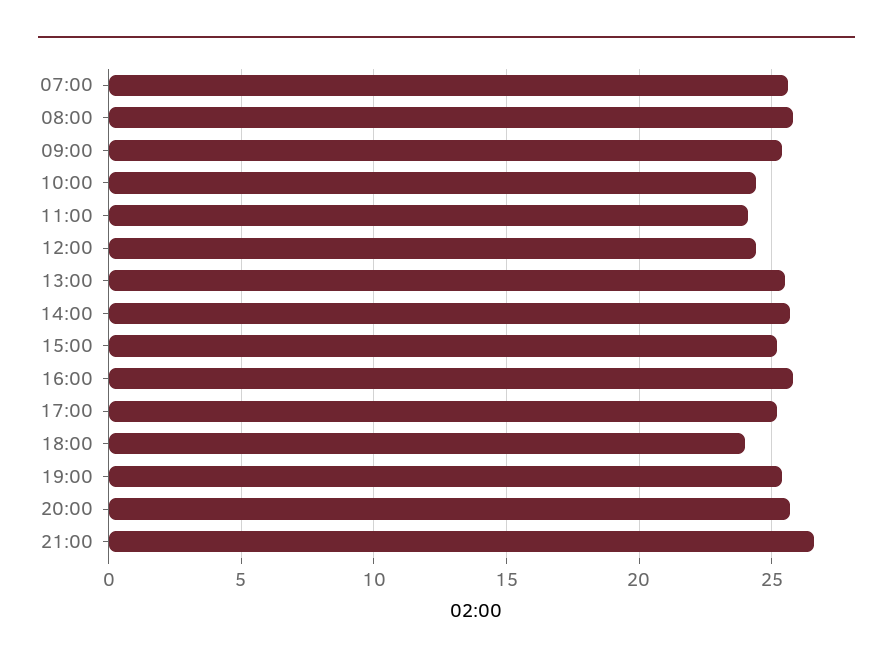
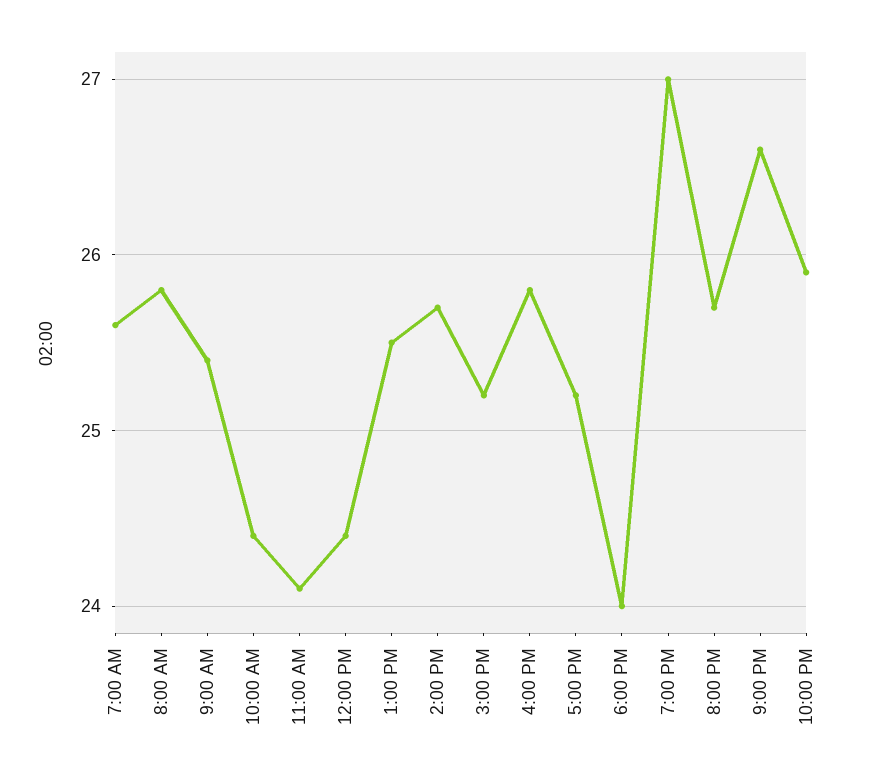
19:00: 25.5 -> 27
10:00 PM: none -> 25.9

